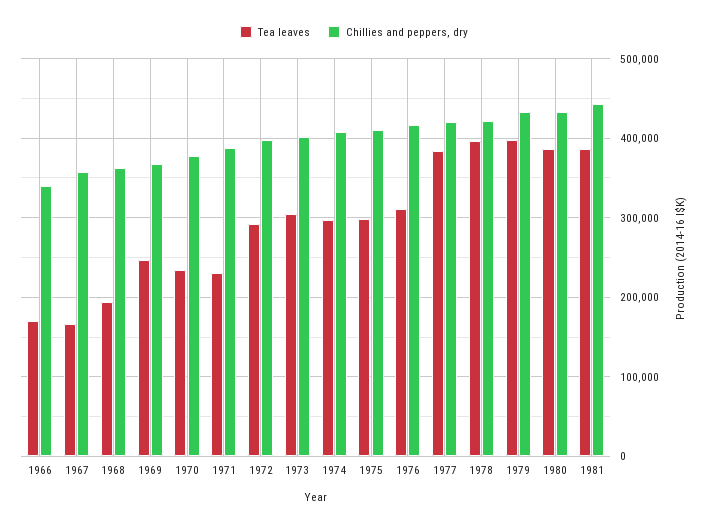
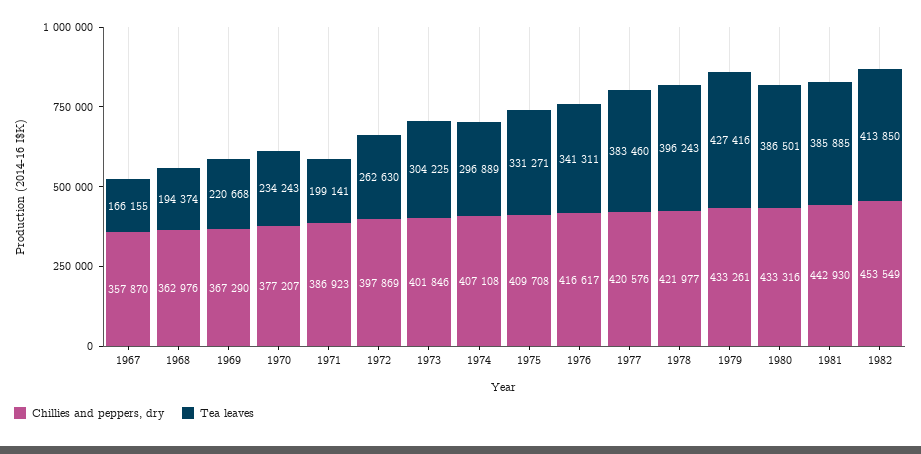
Tea leaves, 1966: 170000 -> none
Chillies and peppers, dry, 1966: 340000 -> none
Tea leaves, 1969: 250000 -> 220668
Tea leaves, 1971: 230000 -> 199141
Tea leaves, 1972: 290000 -> 262630
Tea leaves, 1975: 300000 -> 331271
Tea leaves, 1976: 310000 -> 341311
Tea leaves, 1979: 400000 -> 427416
Chillies and peppers, dry, 1982: none -> 453549
Tea leaves, 1982: none -> 413850

